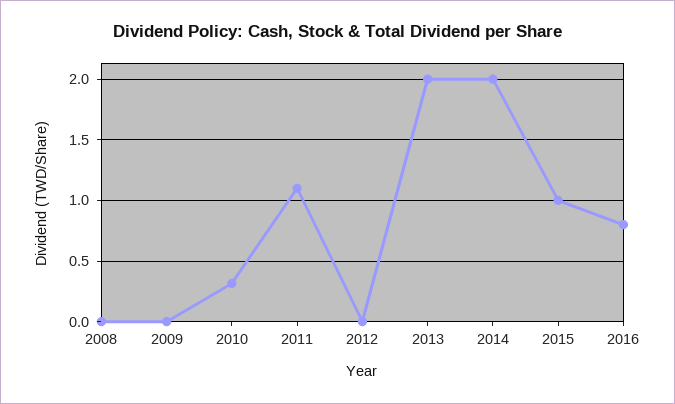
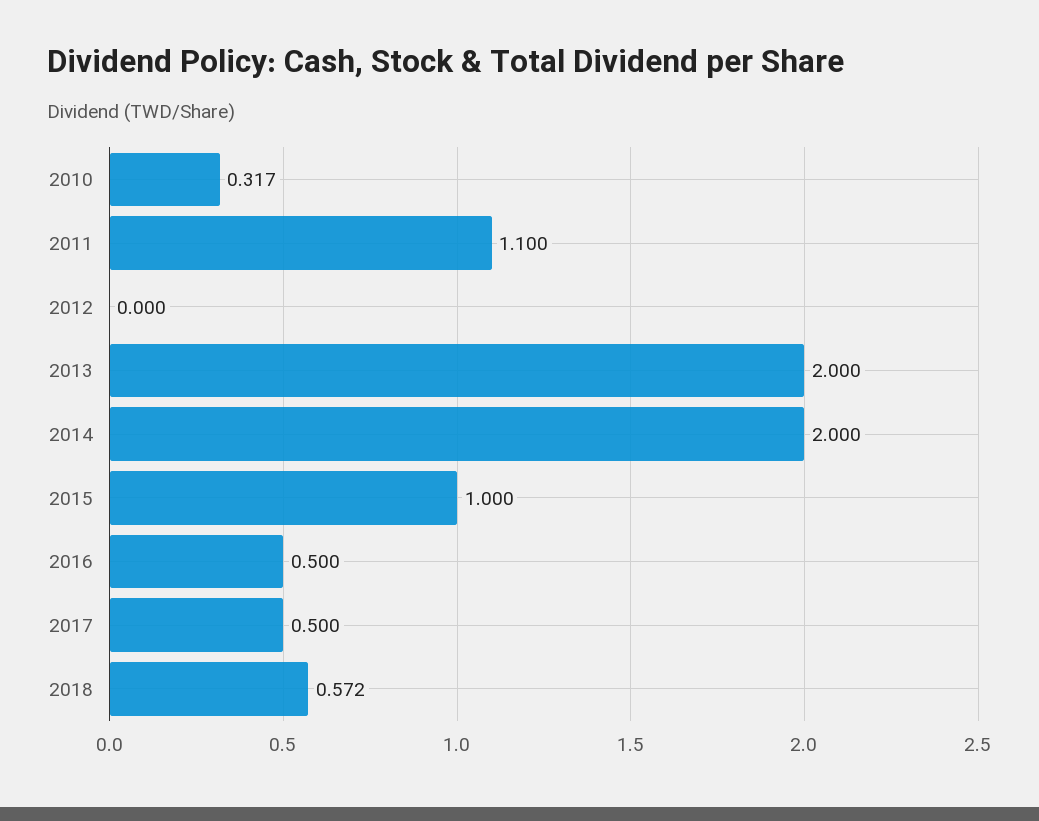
2008: 0 -> none
2009: 0 -> none
2016: 0.8 -> 0.5
2017: none -> 0.5
2018: none -> 0.572

